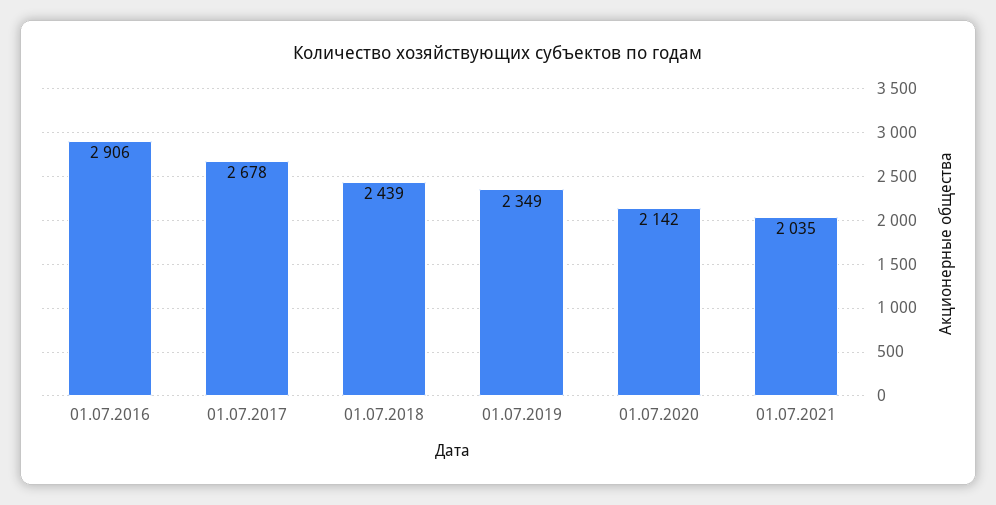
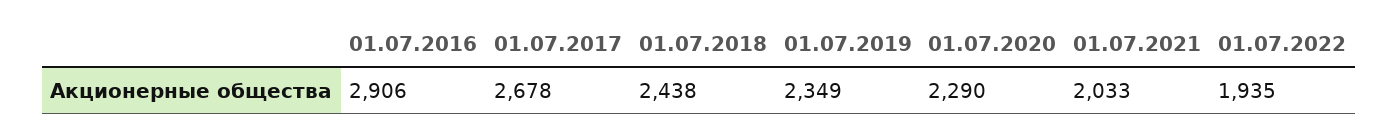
01.07.2018: 2439 -> 2438
01.07.2020: 2142 -> 2290
01.07.2021: 2035 -> 2033
01.07.2022: none -> 1935

